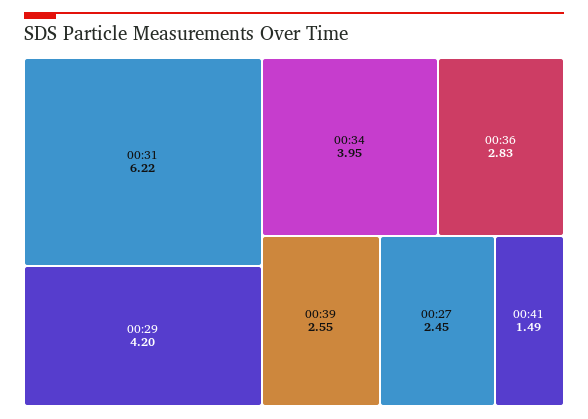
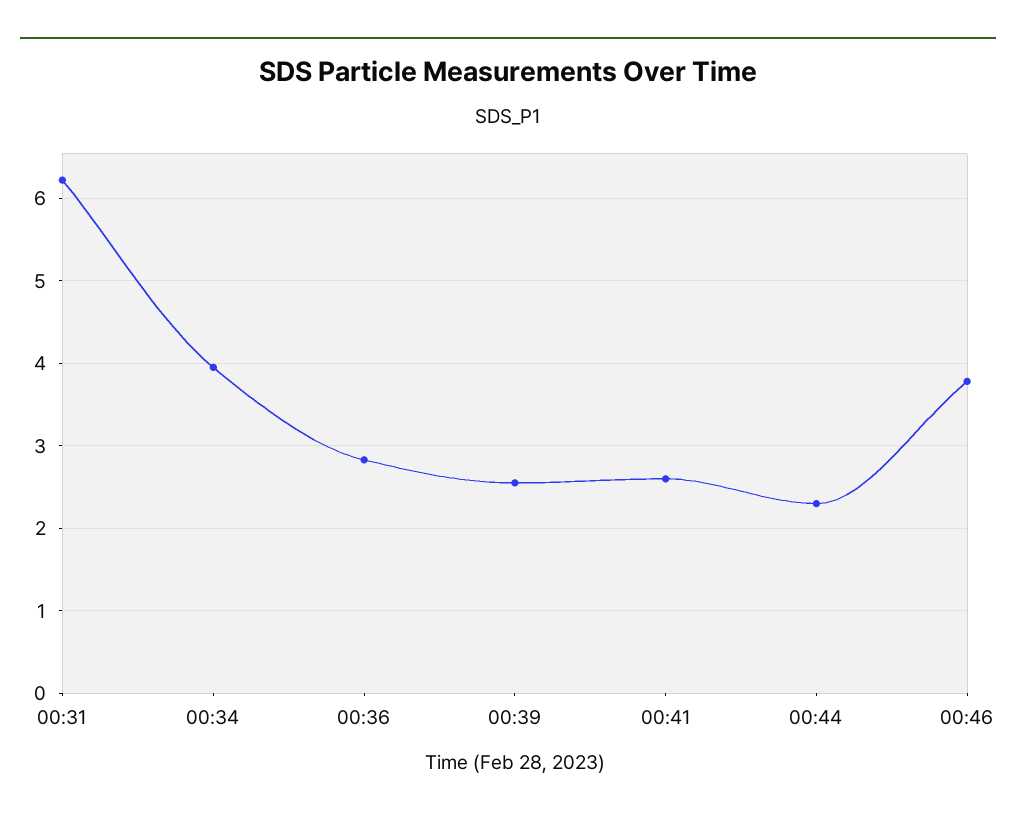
00:29: 4.2 -> none
00:27: 2.45 -> none
00:41: 1.49 -> 2.6
00:44: none -> 2.3
00:46: none -> 3.8

